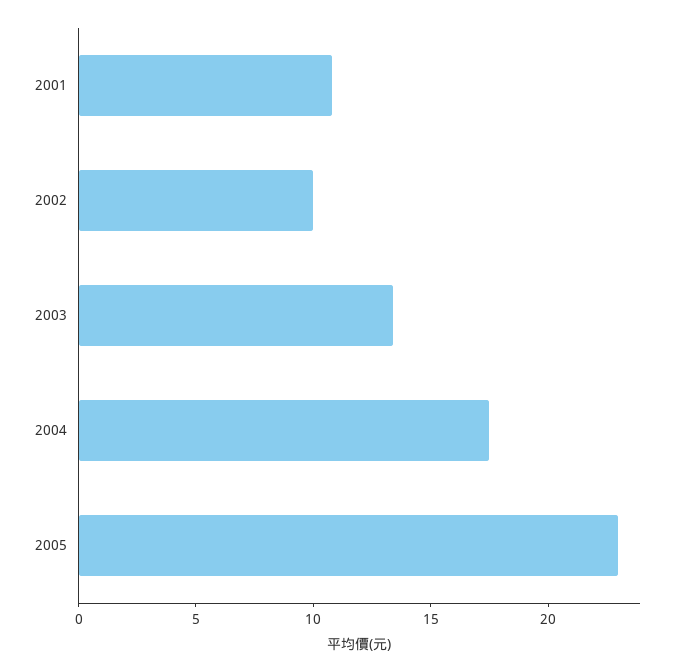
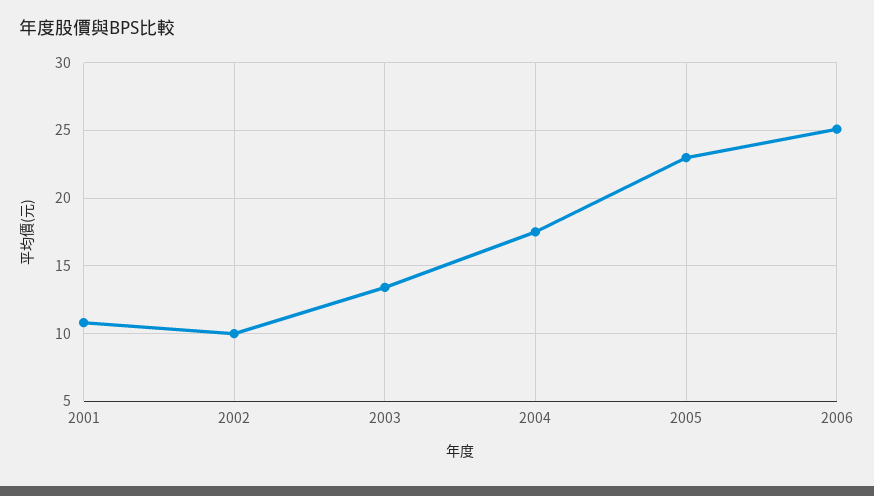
2006: none -> 25

